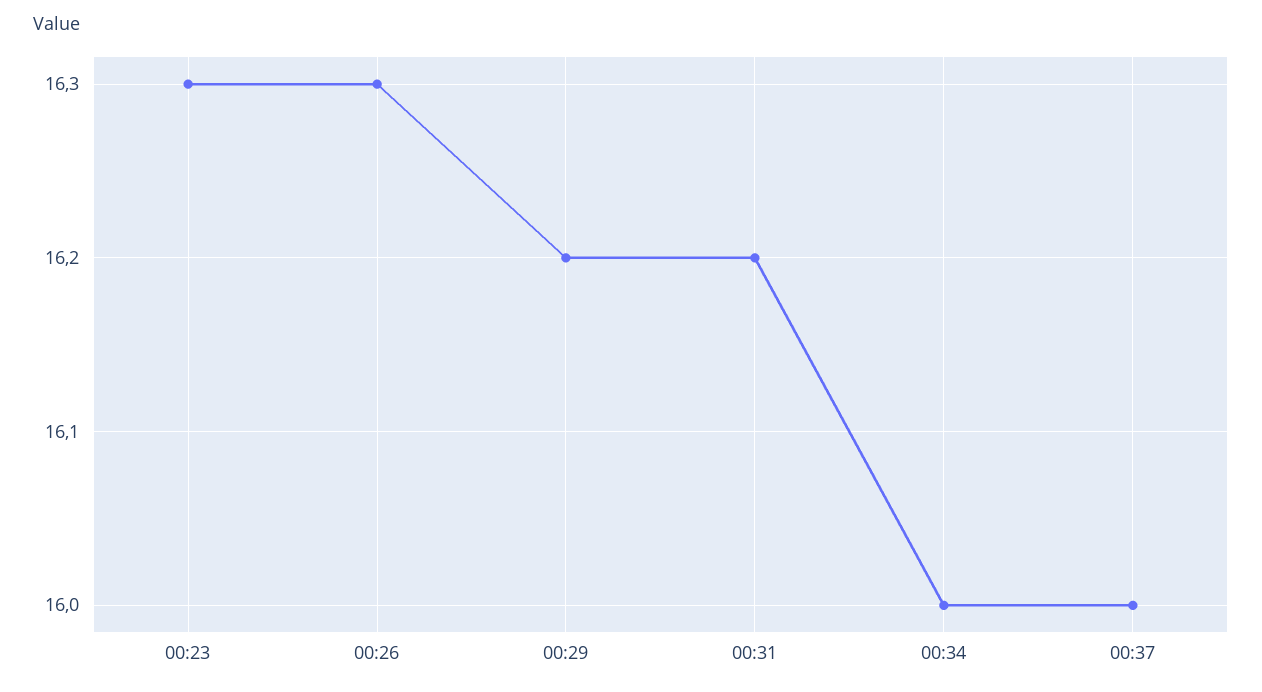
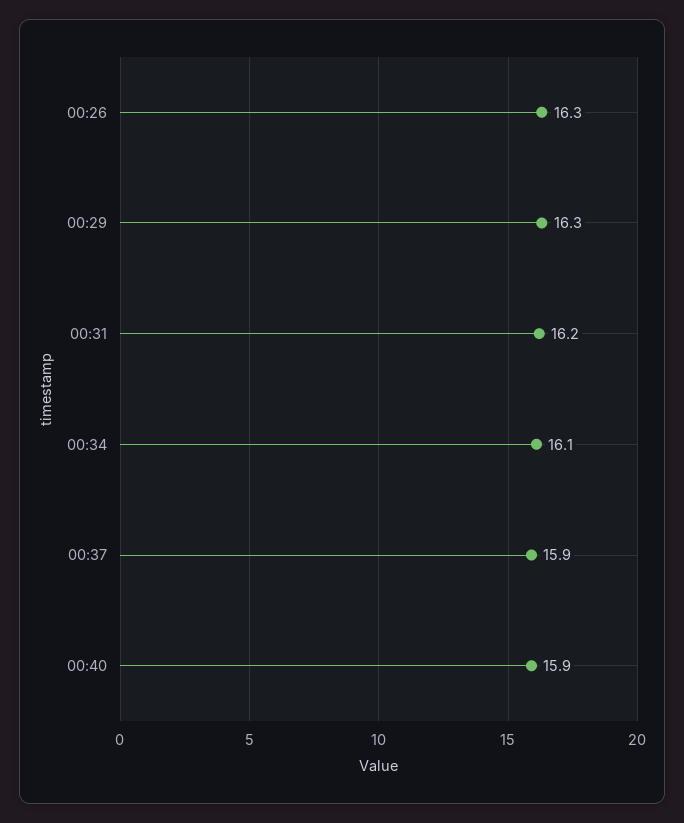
00:23: 16.3 -> none
00:29: 16.2 -> 16.3
00:34: 16 -> 16.1
00:37: 16 -> 15.9
00:40: none -> 15.9

